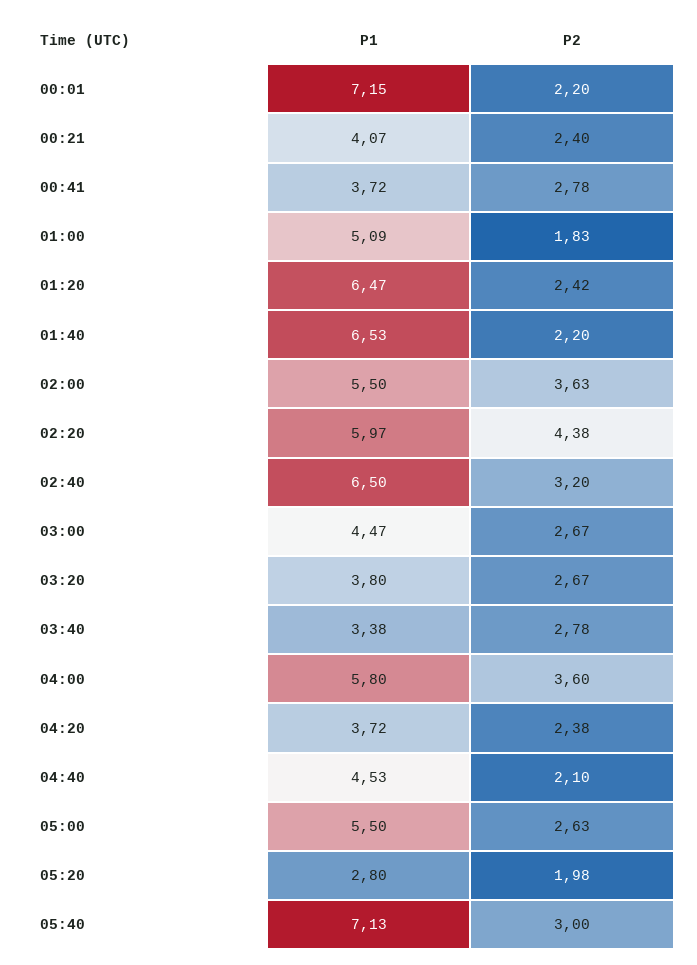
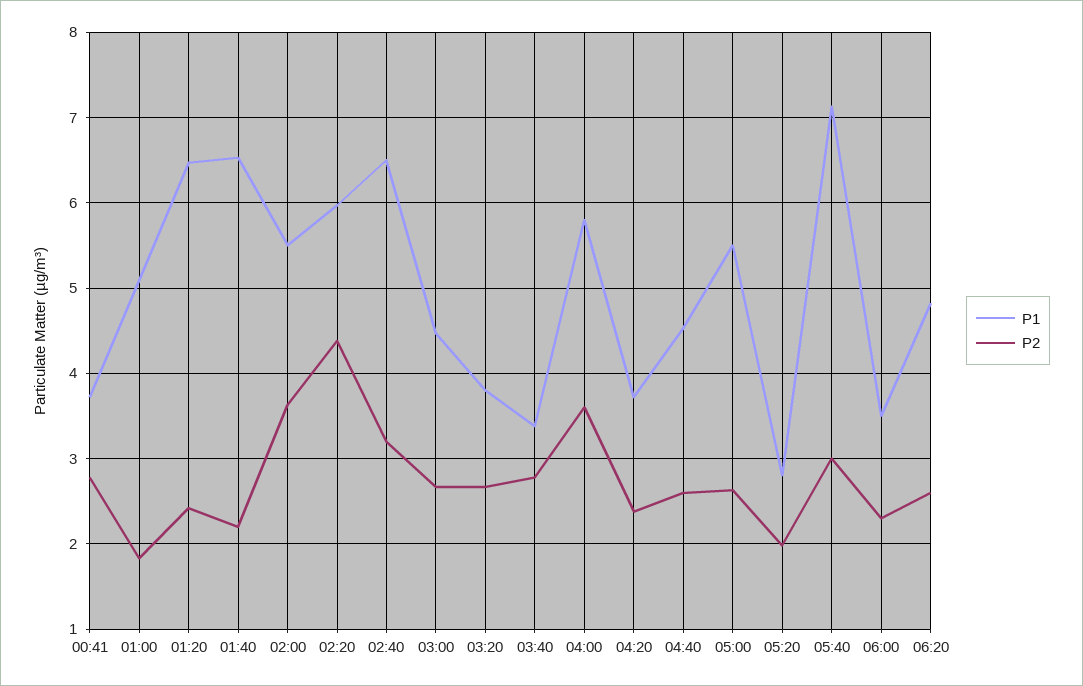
P1, 00:01: 7.15 -> none
P2, 00:01: 2.2 -> none
P1, 00:21: 4.07 -> none
P2, 00:21: 2.4 -> none
P2, 04:40: 2.1 -> 2.6
P1, 06:00: none -> 3.5
P2, 06:00: none -> 2.3
P1, 06:20: none -> 4.8
P2, 06:20: none -> 2.6

